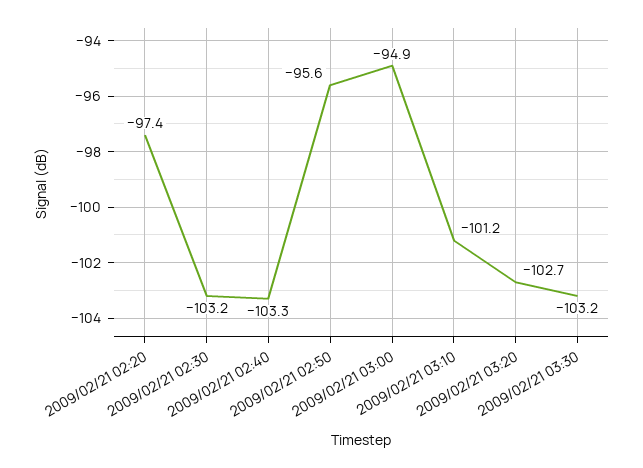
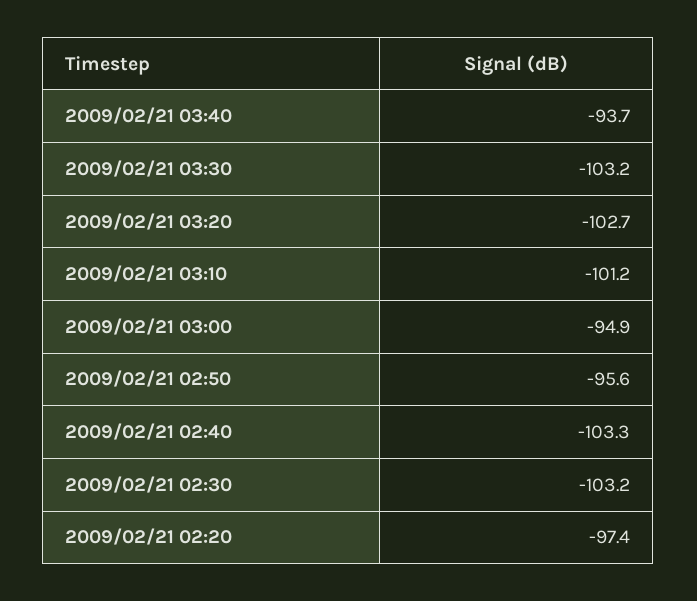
2009/02/21 03:40: none -> -93.7

